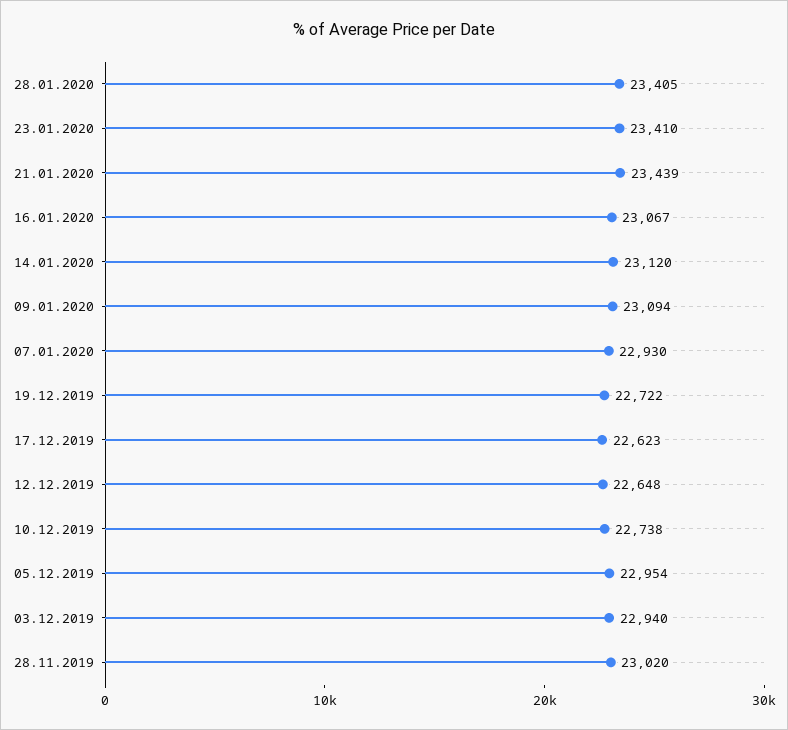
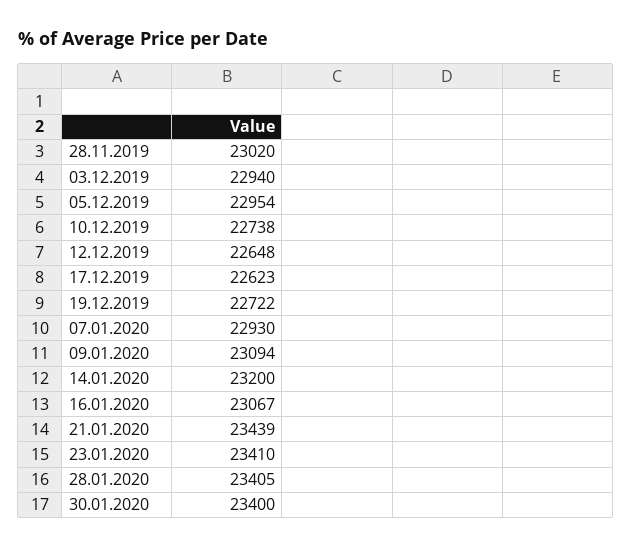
14.01.2020: 23120 -> 23200
30.01.2020: none -> 23400

